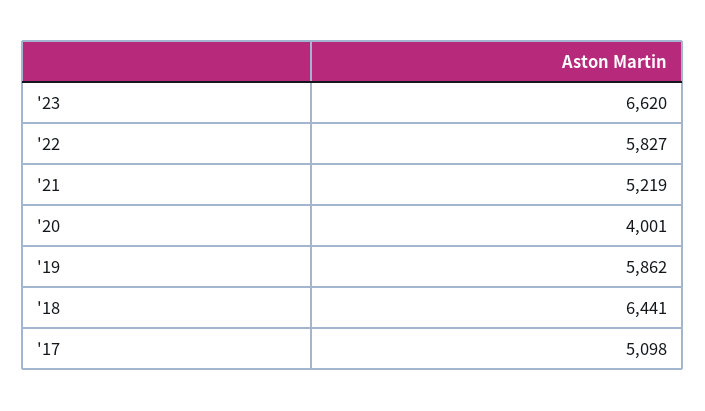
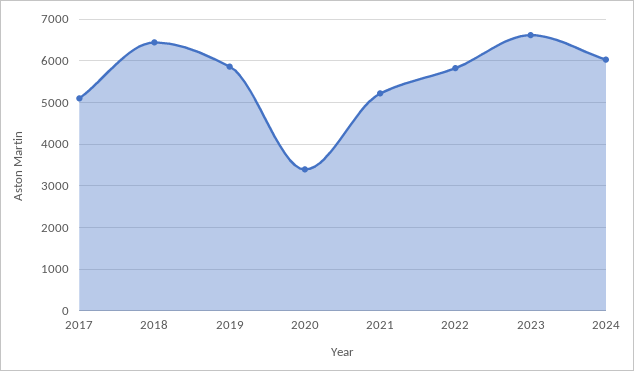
'20: 4001 -> 3400
2024: none -> 6000

